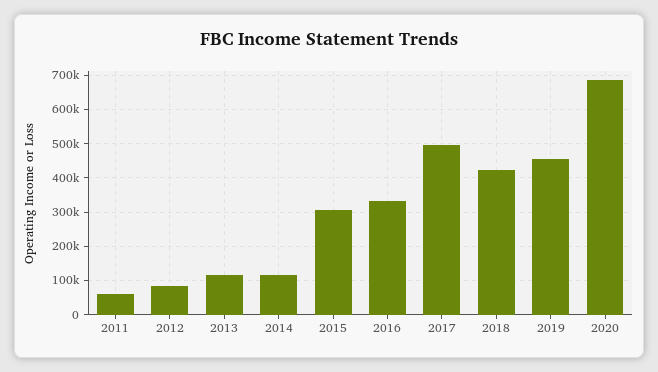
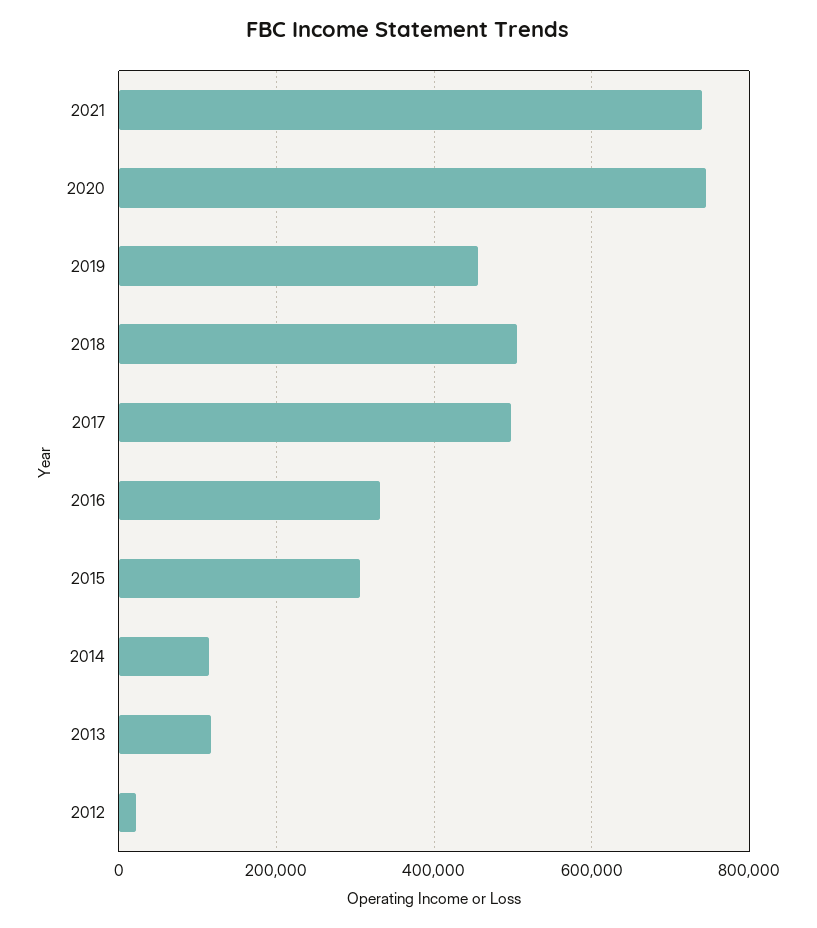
2011: 60000 -> none
2012: 80000 -> 20000
2018: 420000 -> 500000
2020: 680000 -> 740000
2021: none -> 740000

